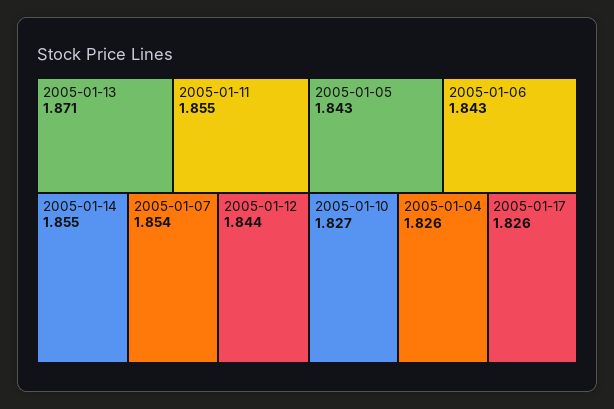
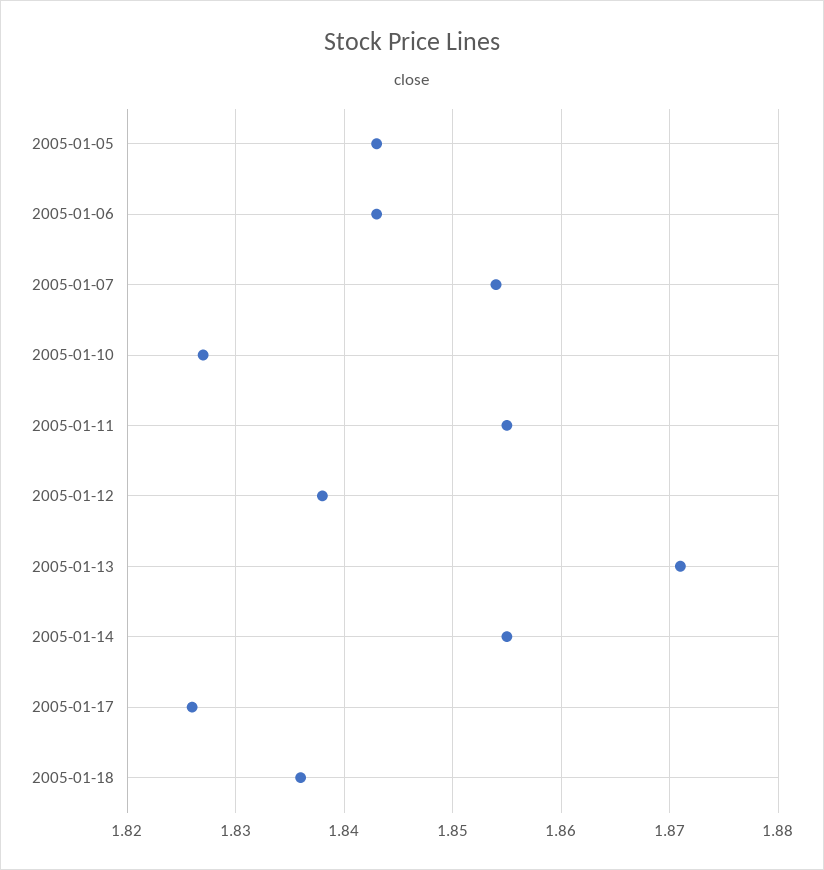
2005-01-12: 1.844 -> 1.838
2005-01-04: 1.826 -> none
2005-01-18: none -> 1.836

